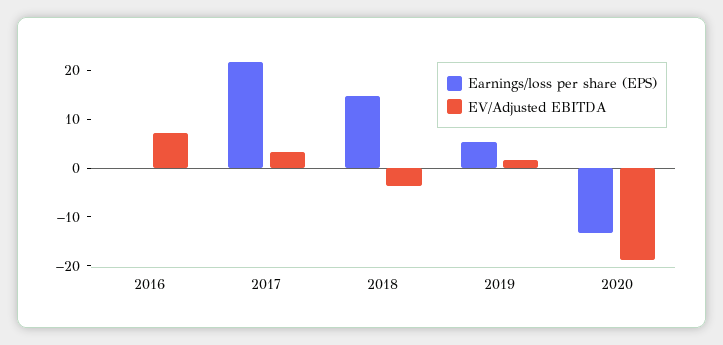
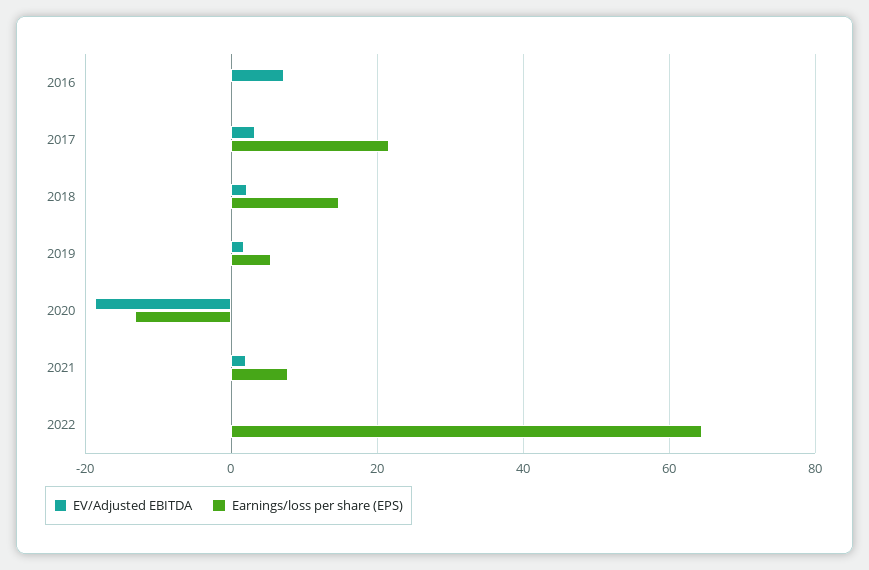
EV/Adjusted EBITDA, 2018: -4 -> 2
EV/Adjusted EBITDA, 2021: none -> 2
Earnings/loss per share (EPS), 2021: none -> 8
EV/Adjusted EBITDA, 2022: none -> 0
Earnings/loss per share (EPS), 2022: none -> 64

